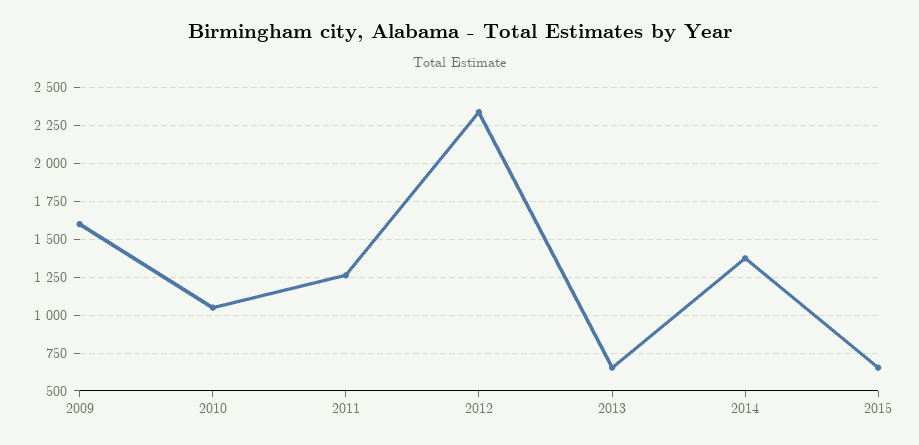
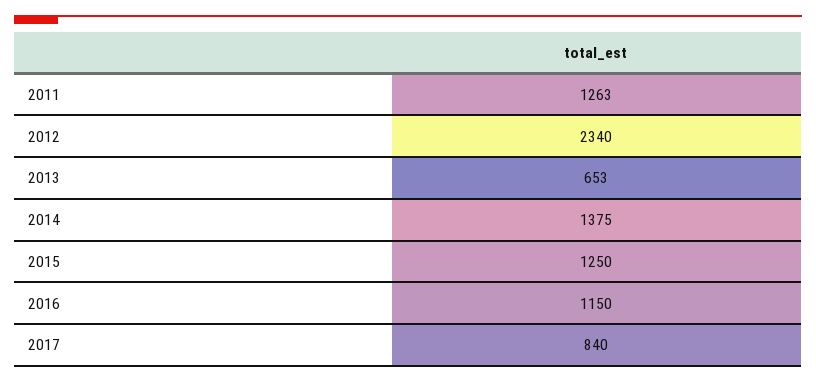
2009: 1600 -> none
2010: 1050 -> none
2015: 650 -> 1250
2016: none -> 1150
2017: none -> 840

